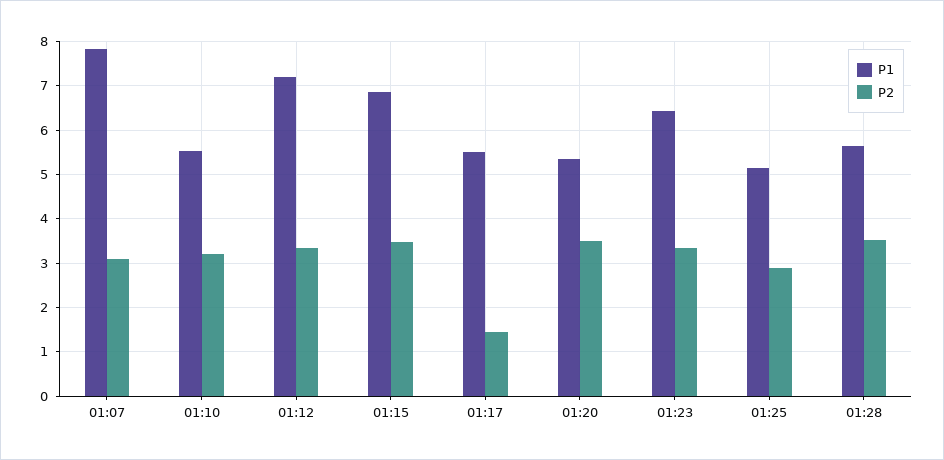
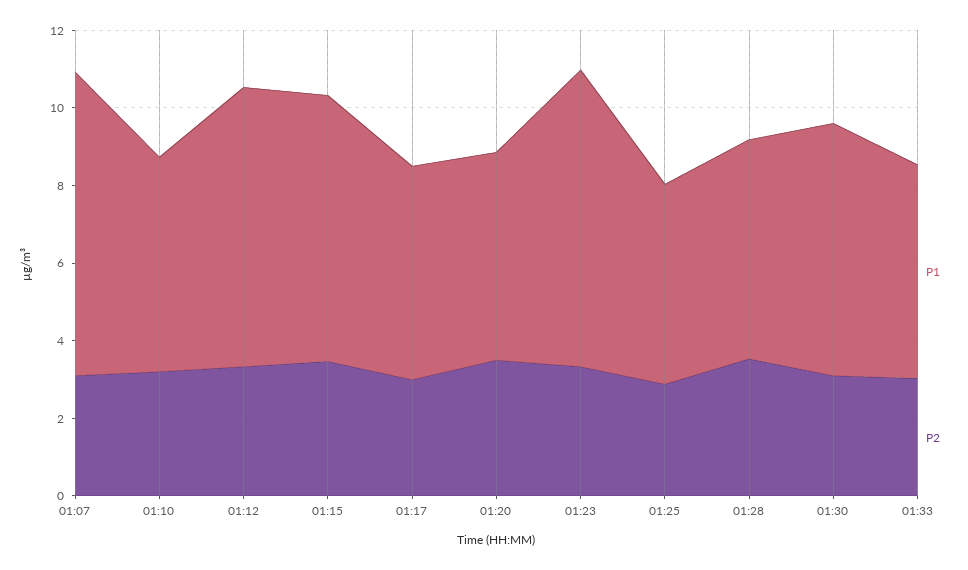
P2, 01:17: 1.4 -> 3
P1, 01:23: 6.4 -> 7.5
P1, 01:30: none -> 6.5
P2, 01:30: none -> 3
P1, 01:33: none -> 5.5
P2, 01:33: none -> 3

